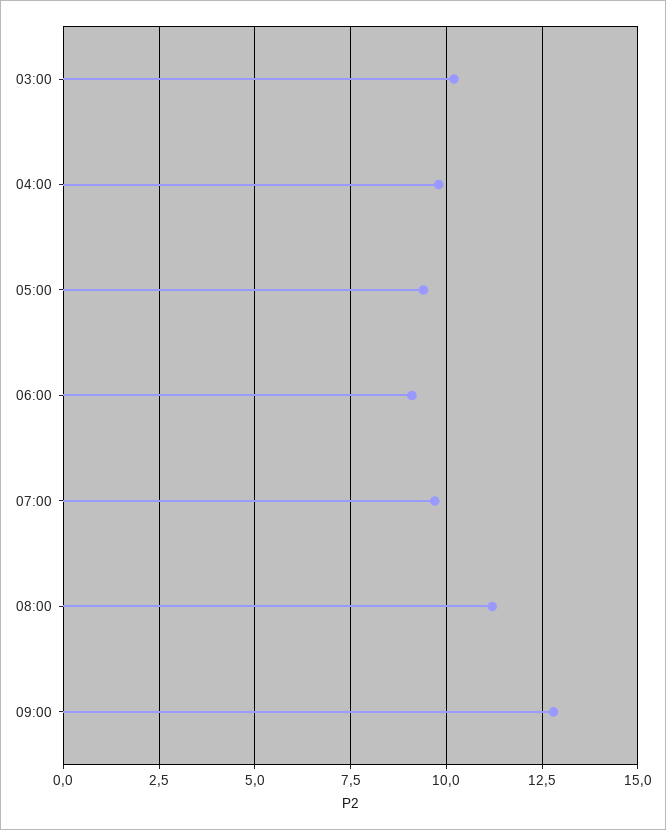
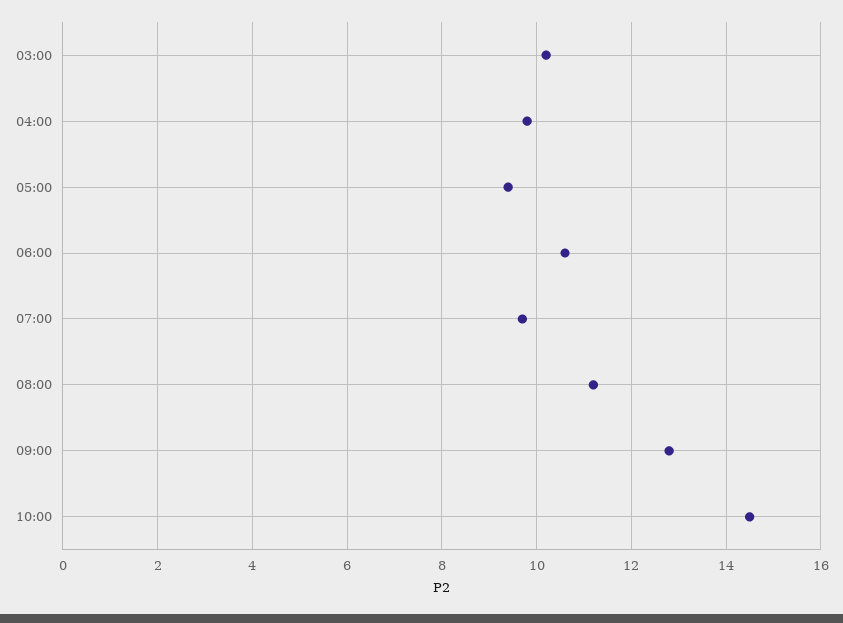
06:00: 9 -> 10.5
10:00: none -> 14.5

